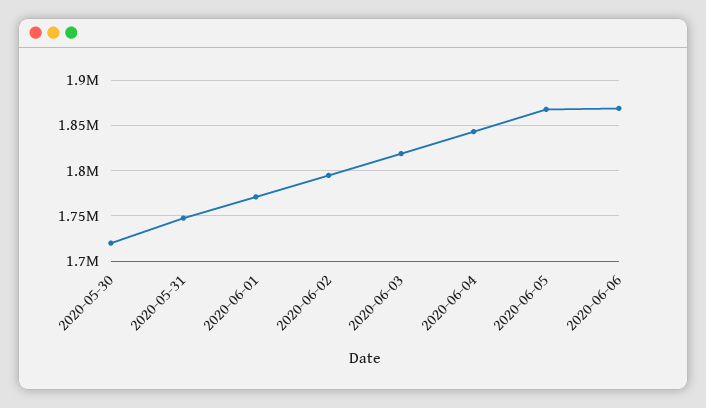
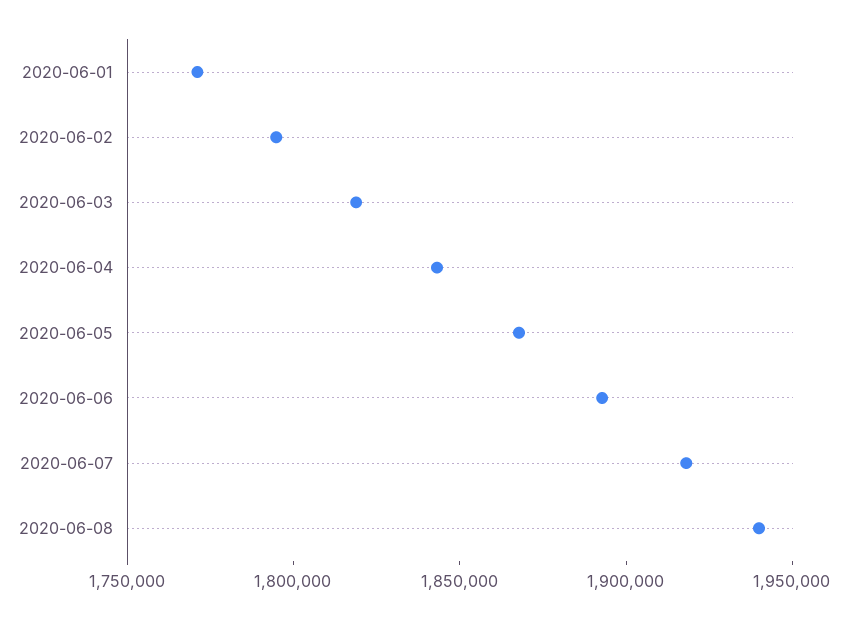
2020-05-30: 1720000 -> none
2020-05-31: 1750000 -> none
2020-06-06: 1870000 -> 1890000
2020-06-07: none -> 1920000
2020-06-08: none -> 1940000

